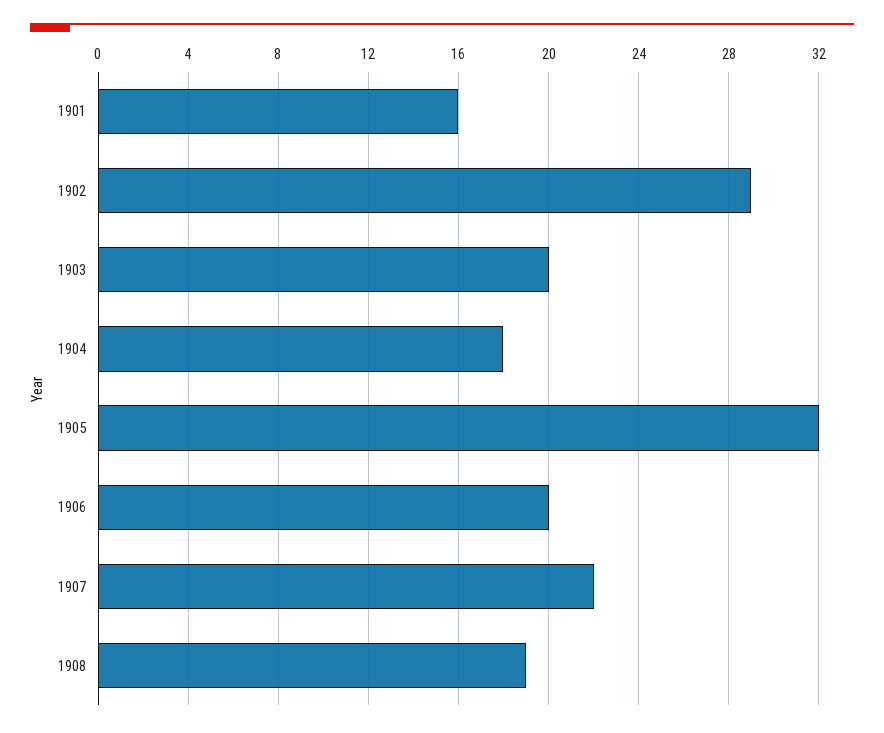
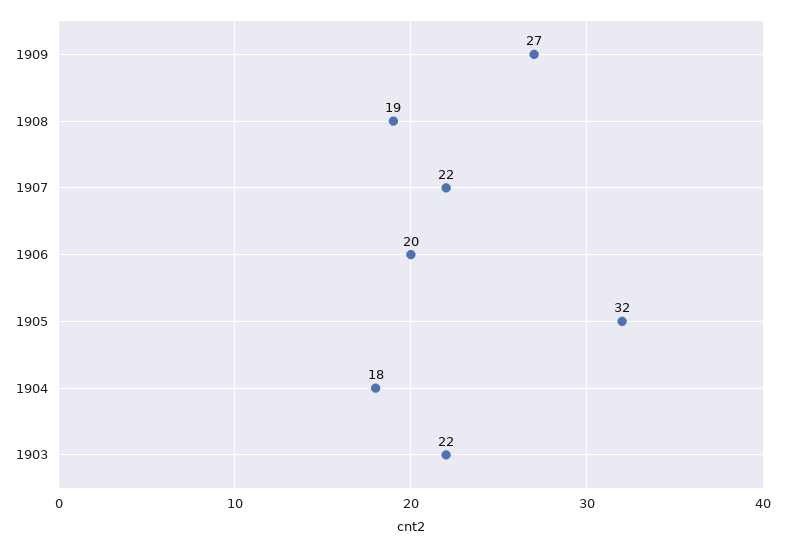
1901: 16 -> none
1902: 29 -> none
1903: 20 -> 22
1909: none -> 27

